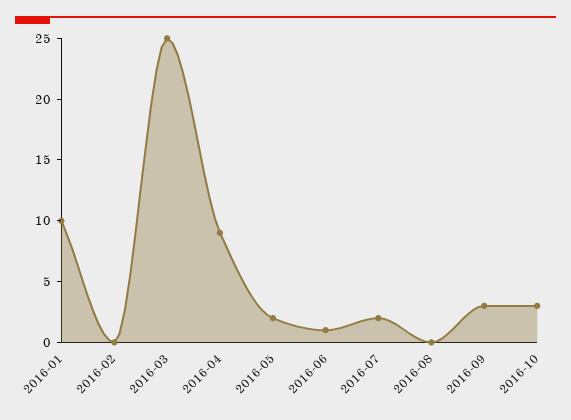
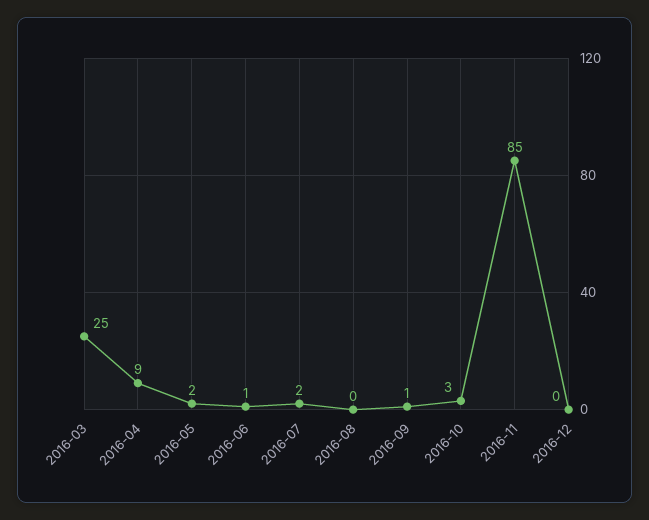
2016-01: 10 -> none
2016-02: 0 -> none
2016-09: 3 -> 1
2016-11: none -> 85
2016-12: none -> 0

